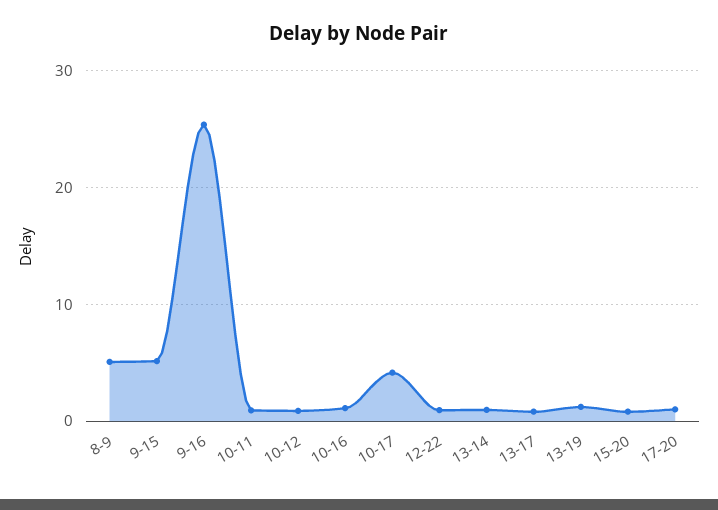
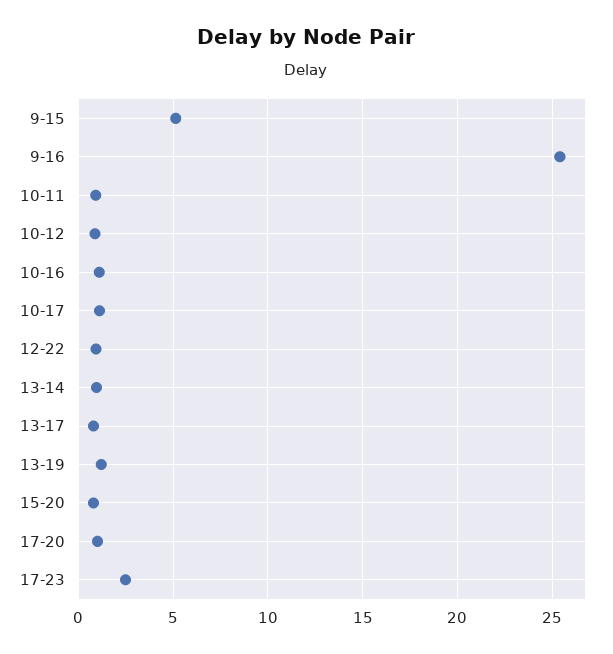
8-9: 5 -> none
10-17: 4 -> 1
17-23: none -> 2.5

